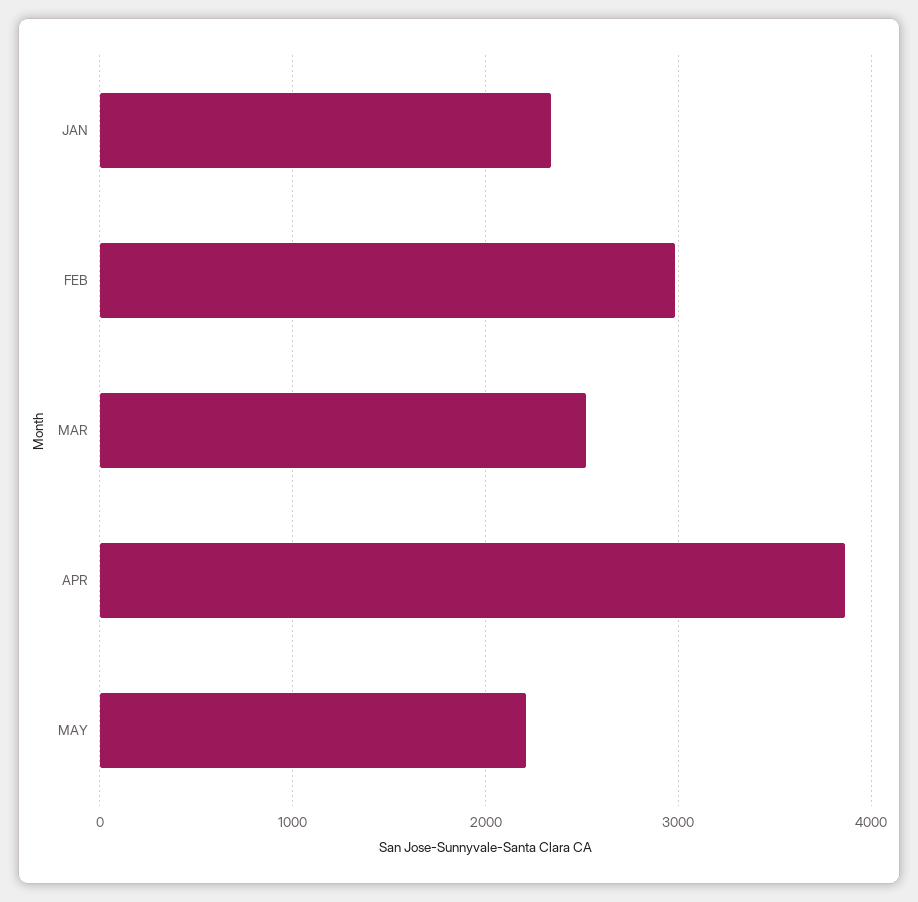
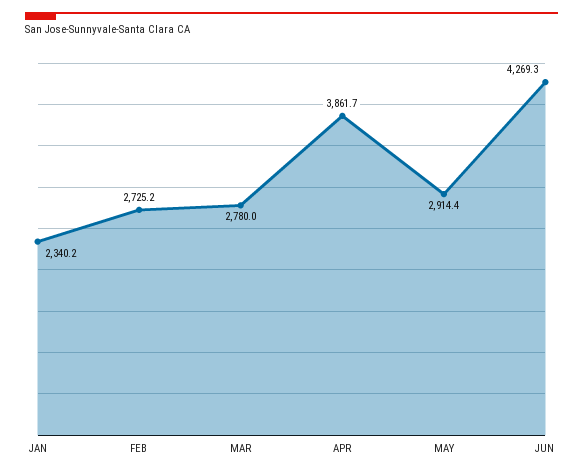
FEB: 3000 -> 2725.2
MAR: 2500 -> 2780
MAY: 2200 -> 2914.4
JUN: none -> 4269.3

